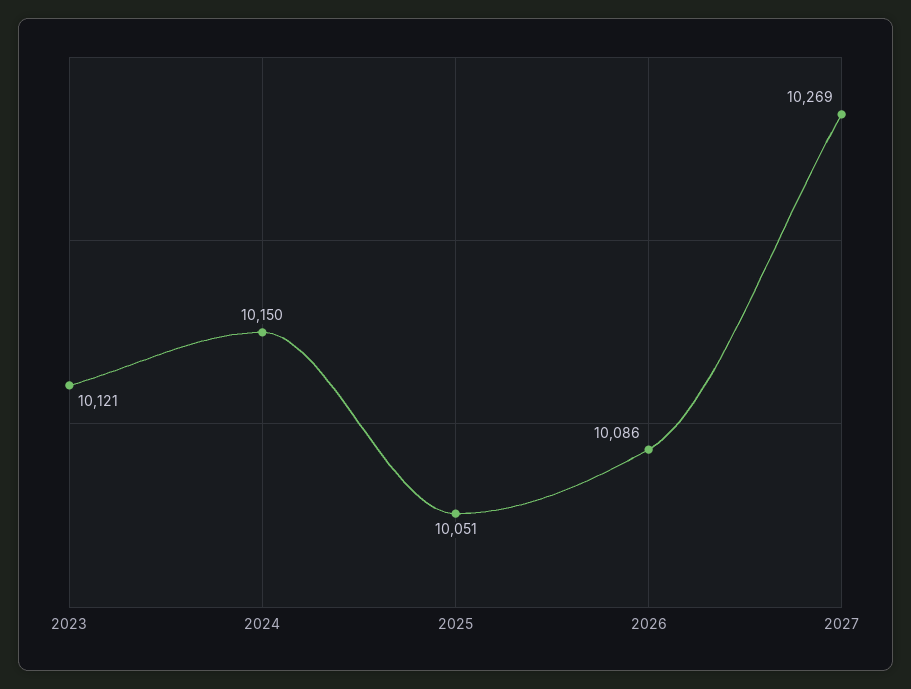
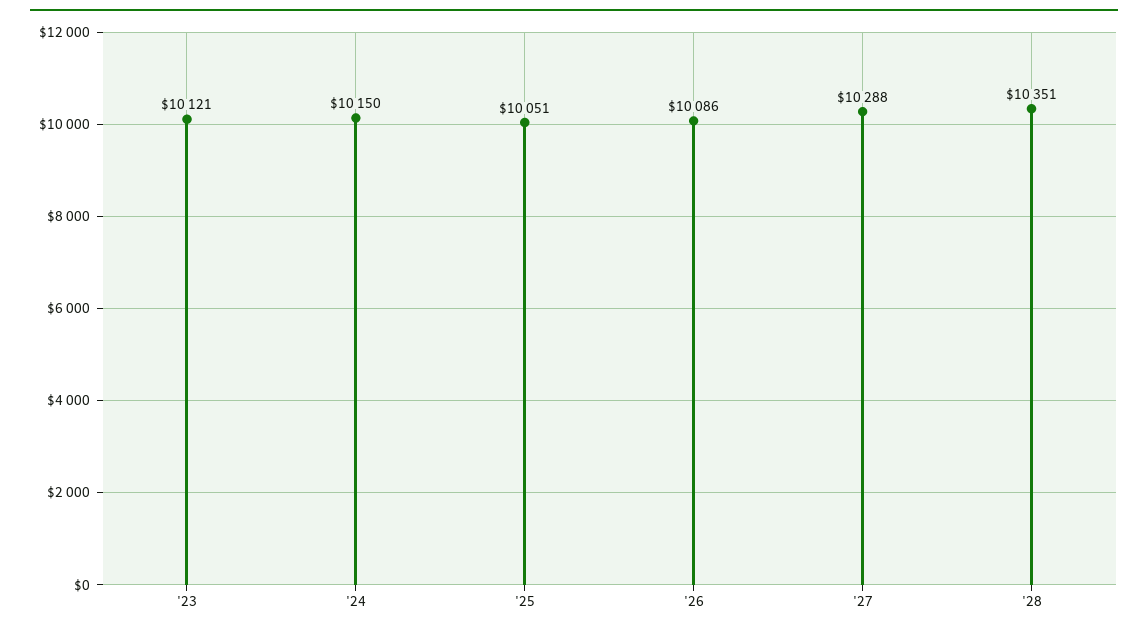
2027: 10269 -> 10288
'28: none -> 10351

